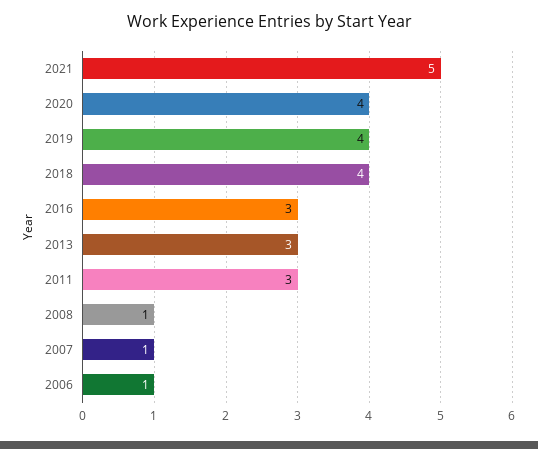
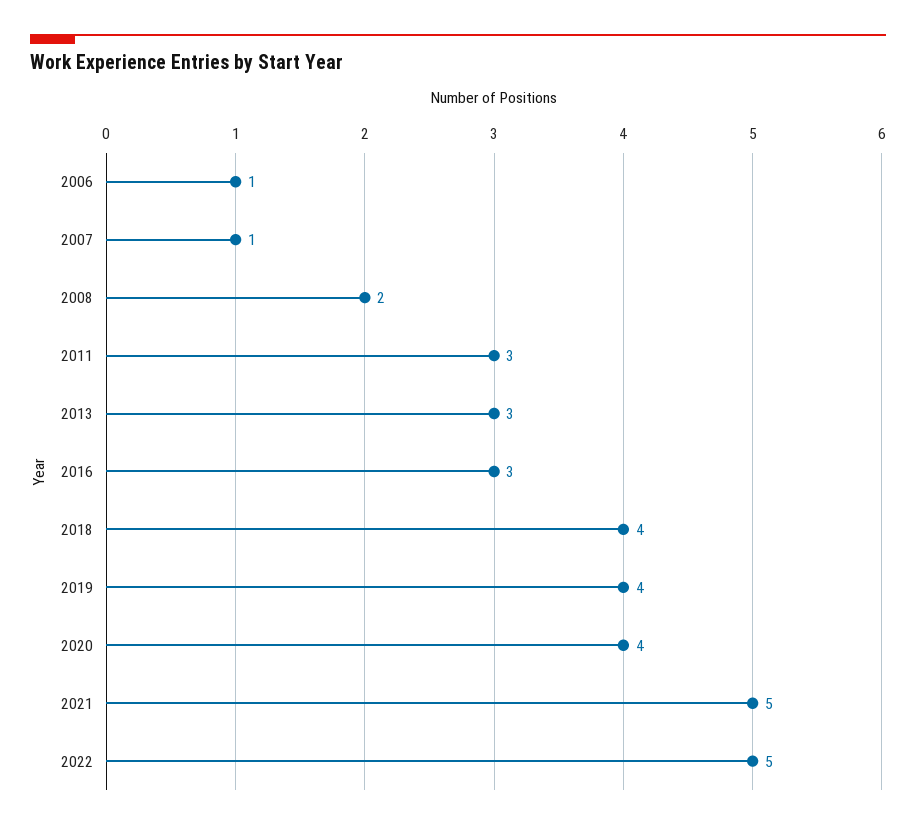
2008: 1 -> 2
2022: none -> 5

